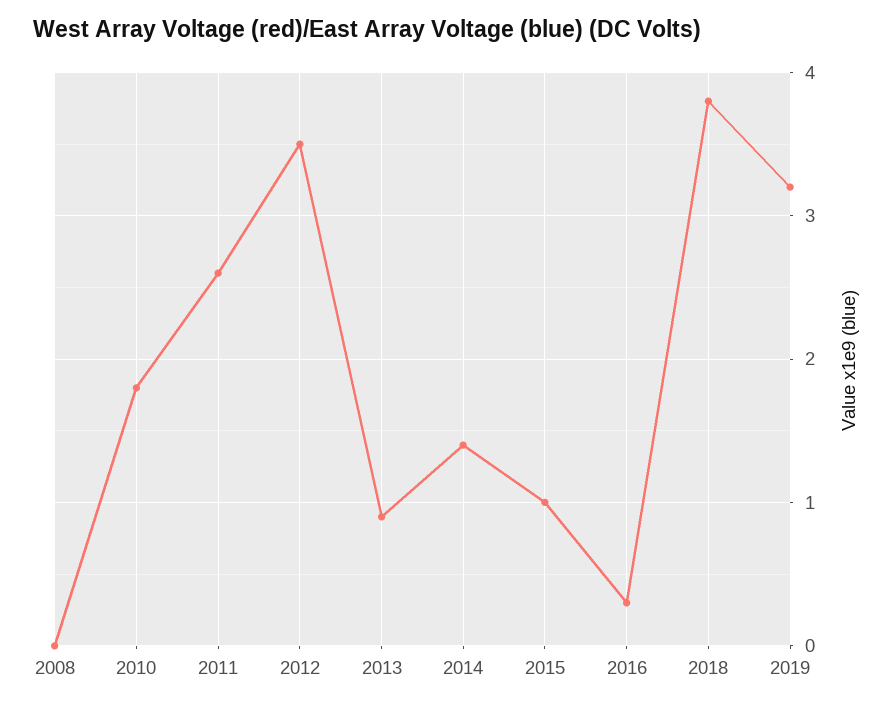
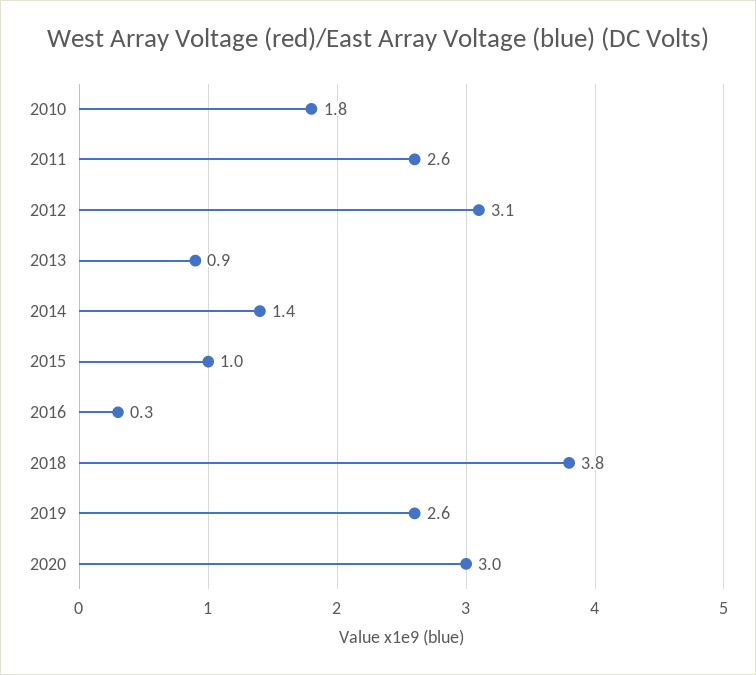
2008: 0 -> none
2012: 3.5 -> 3.1
2019: 3.2 -> 2.6
2020: none -> 3

